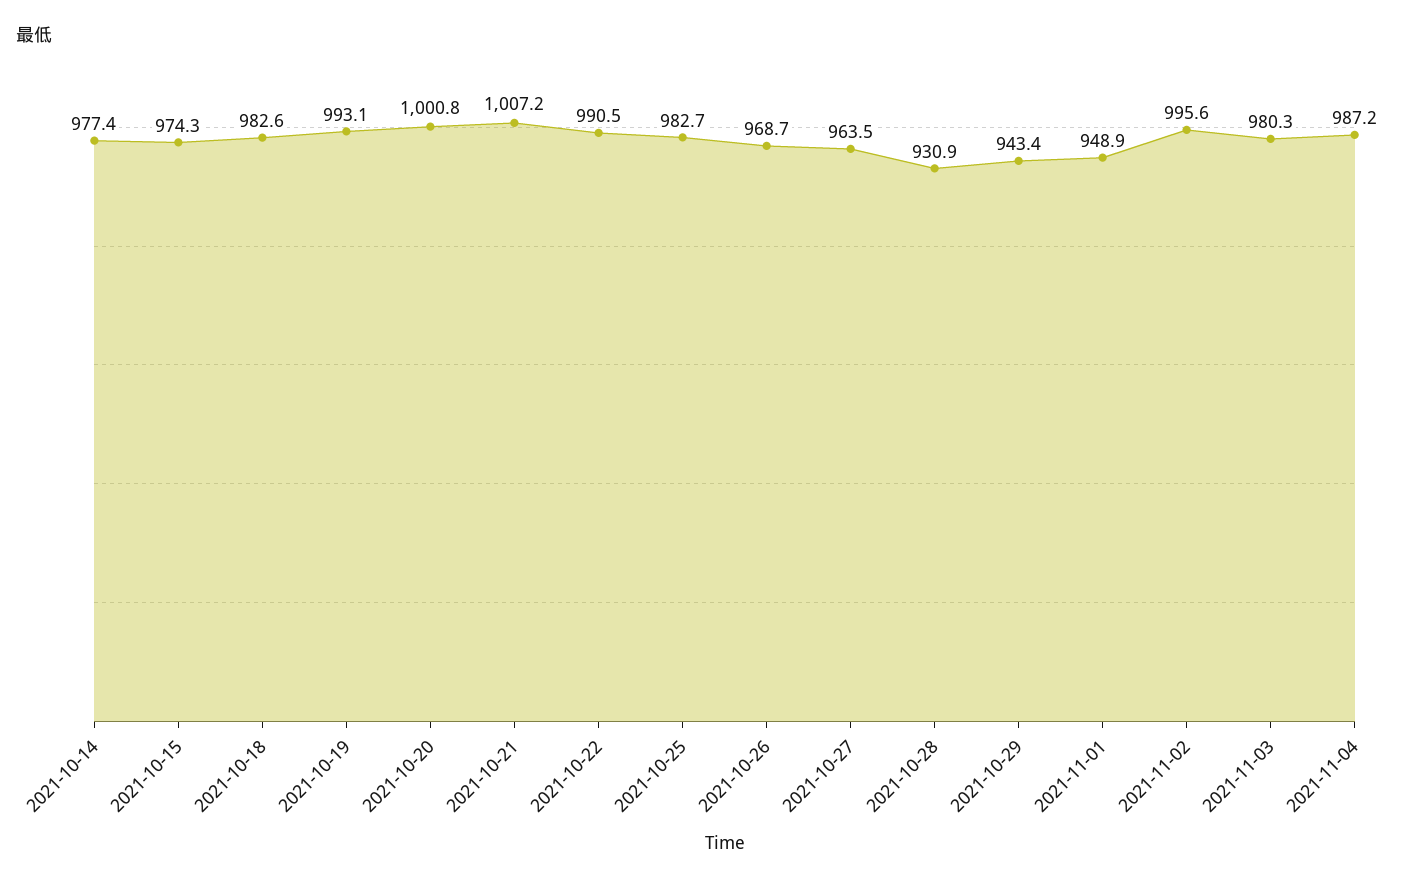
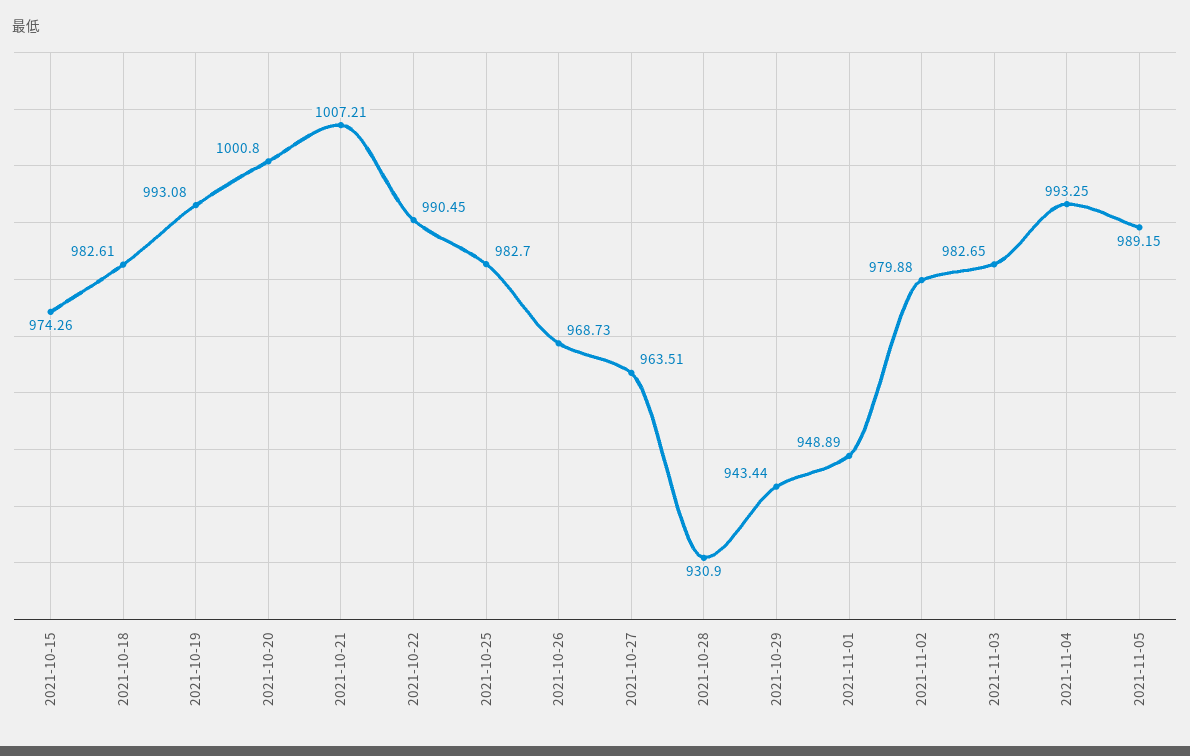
2021-10-14: 977.4 -> none
2021-11-02: 995.6 -> 979.88
2021-11-03: 980.3 -> 982.65
2021-11-04: 987.2 -> 993.25
2021-11-05: none -> 989.15

